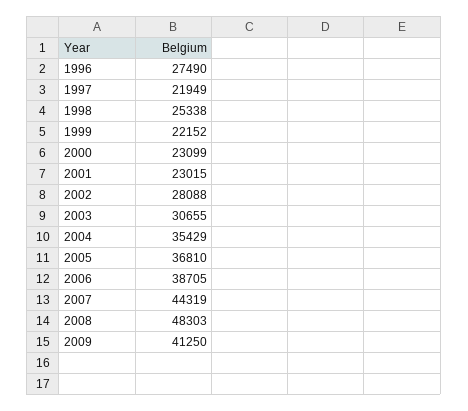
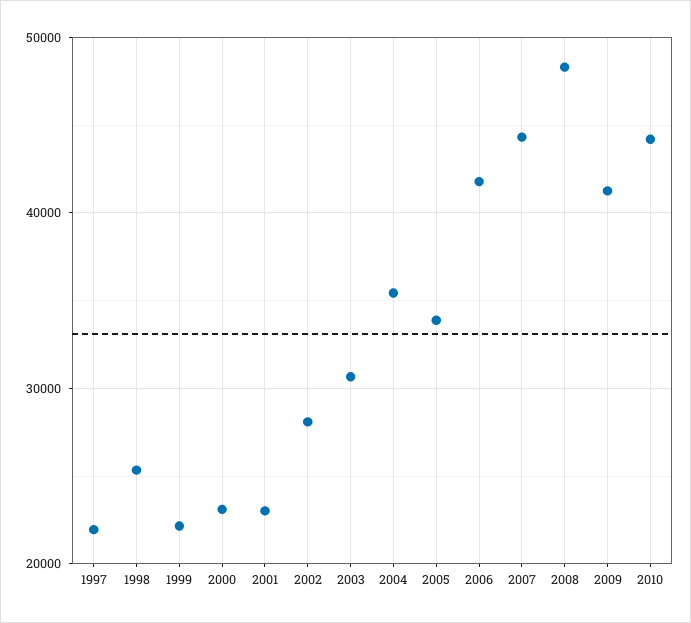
1996: 27490 -> none
2005: 36810 -> 34000
2006: 38705 -> 42000
2010: none -> 44000

